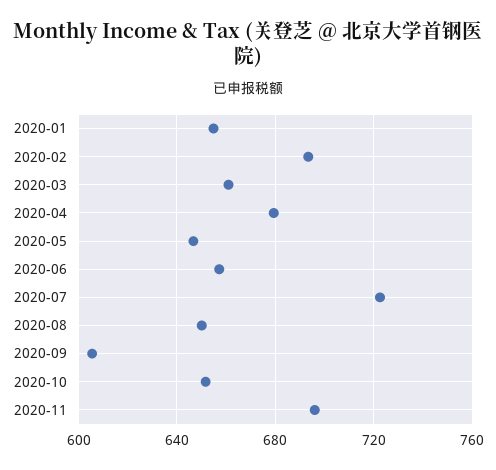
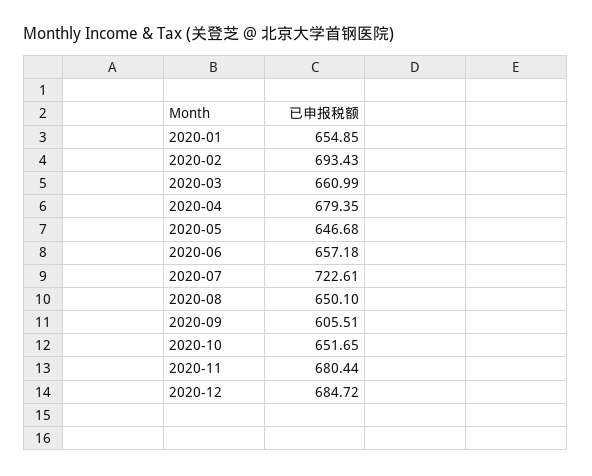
2020-11: 695 -> 680.44
2020-12: none -> 684.72

